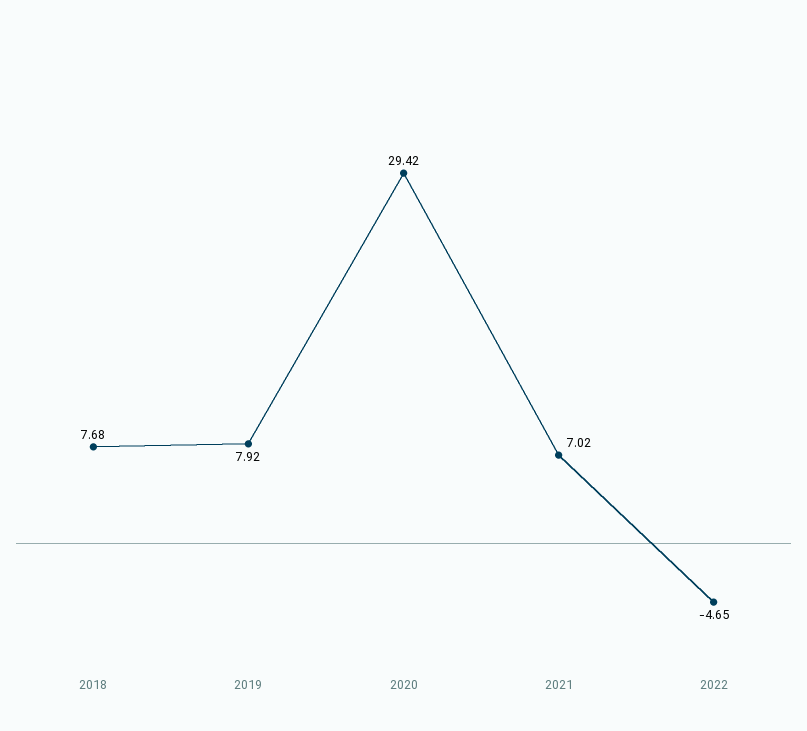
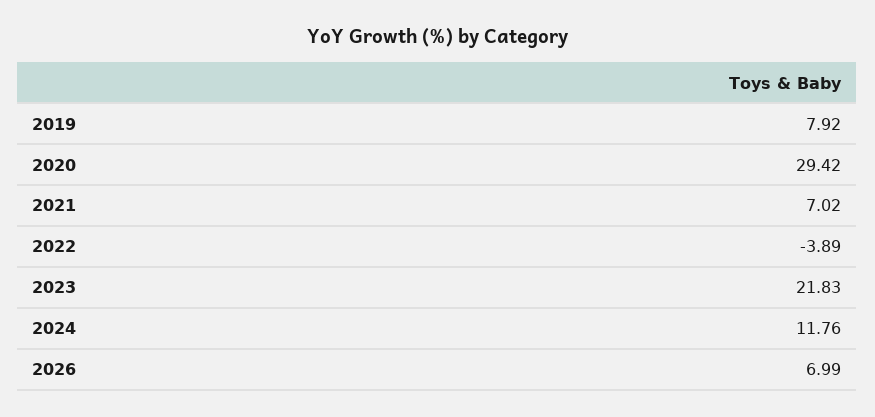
2018: 7.68 -> none
2022: -4.65 -> -3.89
2023: none -> 21.83
2024: none -> 11.76
2026: none -> 6.99

